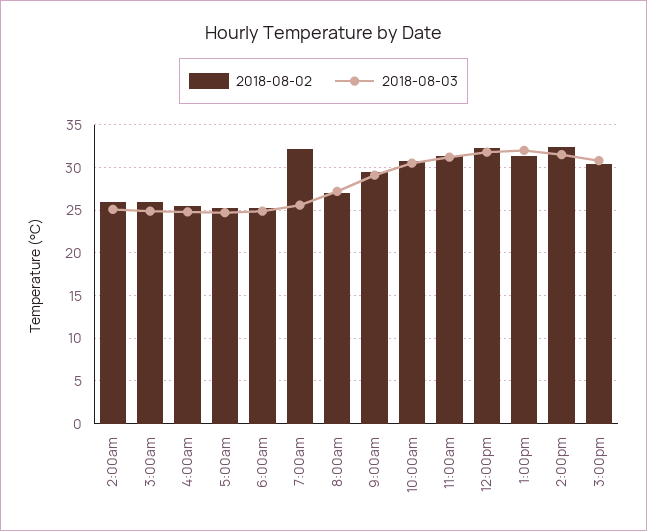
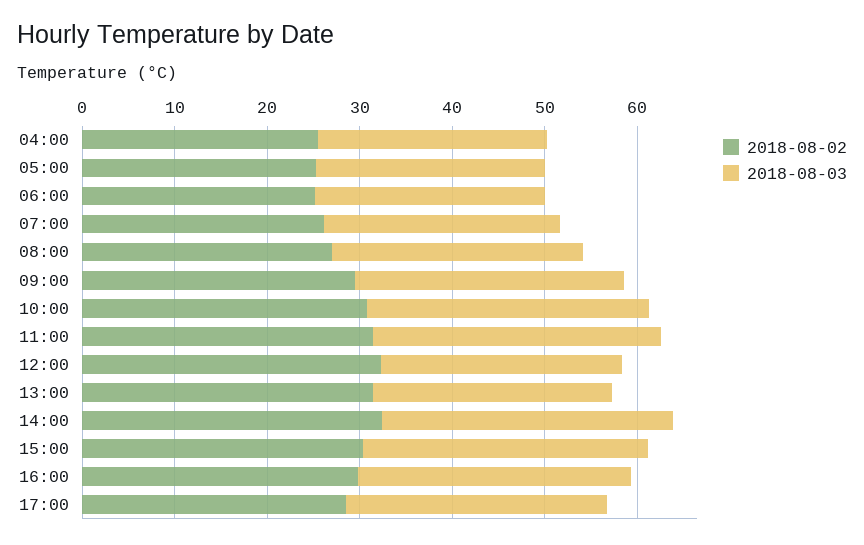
2018-08-02, 2:00am: 26 -> none
2018-08-03, 2:00am: 25 -> none
2018-08-02, 3:00am: 26 -> none
2018-08-03, 3:00am: 25 -> none
2018-08-02, 7:00am: 32 -> 26
2018-08-03, 12:00pm: 32 -> 26
2018-08-03, 1:00pm: 32 -> 26
2018-08-02, 16:00: none -> 30
2018-08-03, 16:00: none -> 30
2018-08-02, 17:00: none -> 28
2018-08-03, 17:00: none -> 28

